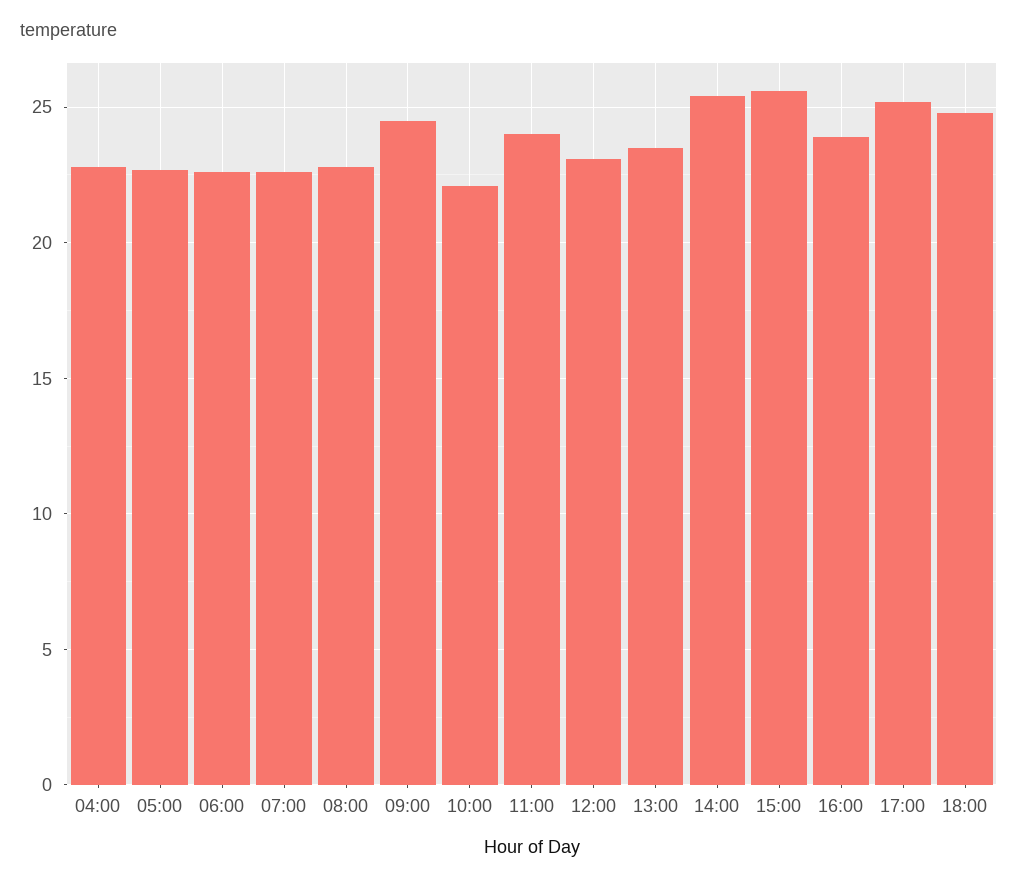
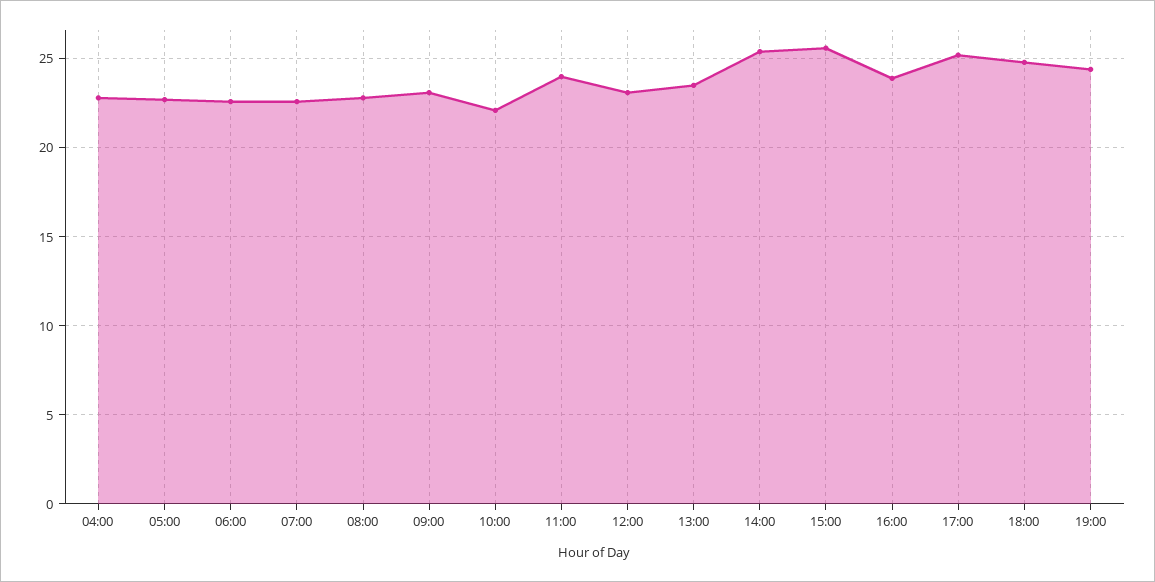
09:00: 24.5 -> 23
19:00: none -> 24.5

